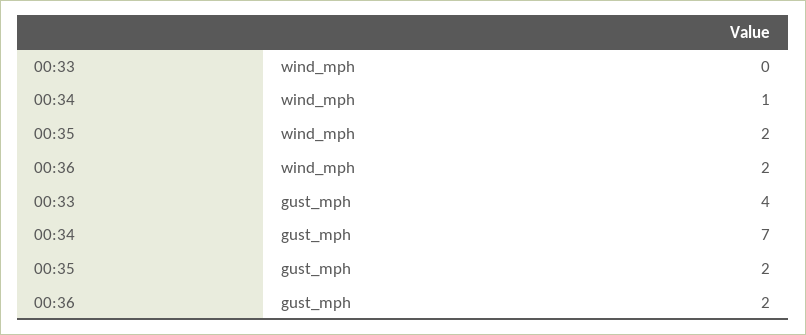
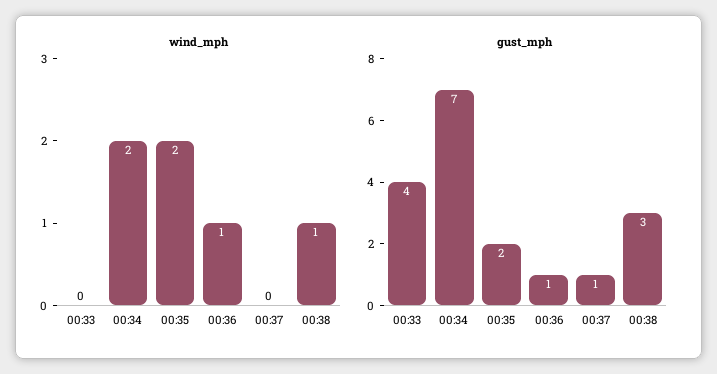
wind_mph, 00:34: 1 -> 2
wind_mph, 00:36: 2 -> 1
gust_mph, 00:36: 2 -> 1
wind_mph, 00:37: none -> 0
wind_mph, 00:38: none -> 1
gust_mph, 00:37: none -> 1
gust_mph, 00:38: none -> 3

